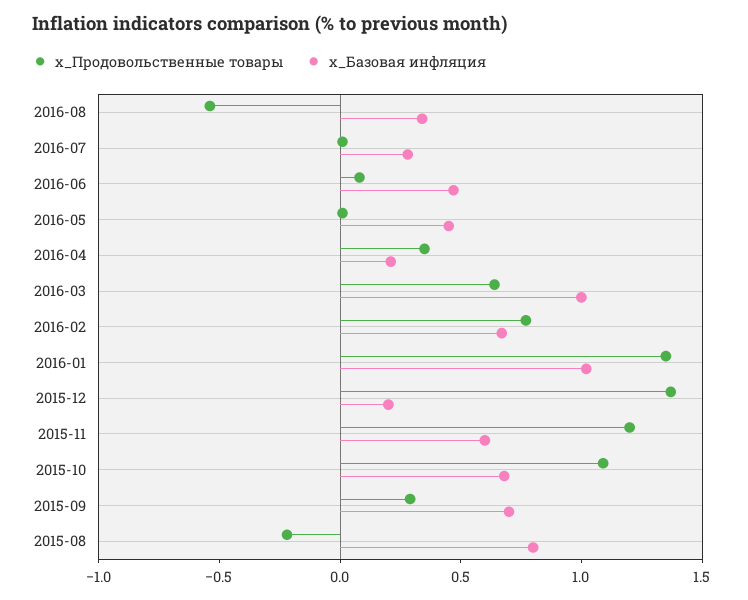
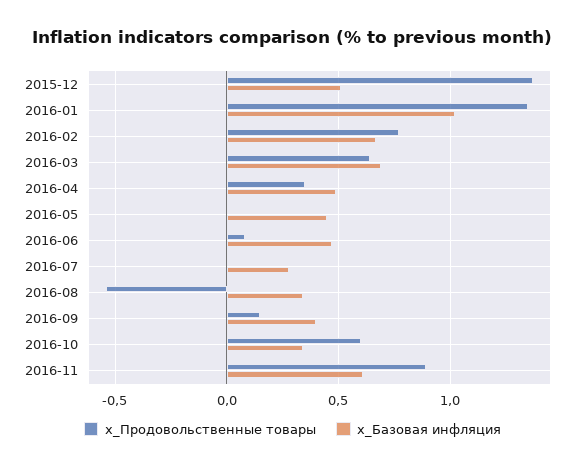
x_Базовая инфляция, 2016-04: 0.2 -> 0.5
x_Базовая инфляция, 2016-03: 1 -> 0.7
x_Базовая инфляция, 2015-12: 0.2 -> 0.5
x_Продовольственные товары, 2015-11: 1.2 -> none
x_Базовая инфляция, 2015-11: 0.6 -> none
x_Продовольственные товары, 2015-10: 1.1 -> none
x_Базовая инфляция, 2015-10: 0.7 -> none
x_Продовольственные товары, 2015-09: 0.3 -> none
x_Базовая инфляция, 2015-09: 0.7 -> none
x_Продовольственные товары, 2015-08: -0.2 -> none
x_Базовая инфляция, 2015-08: 0.8 -> none
x_Продовольственные товары, 2016-09: none -> 0.15
x_Базовая инфляция, 2016-09: none -> 0.4
x_Продовольственные товары, 2016-10: none -> 0.6
x_Базовая инфляция, 2016-10: none -> 0.35
x_Продовольственные товары, 2016-11: none -> 0.9
x_Базовая инфляция, 2016-11: none -> 0.6

